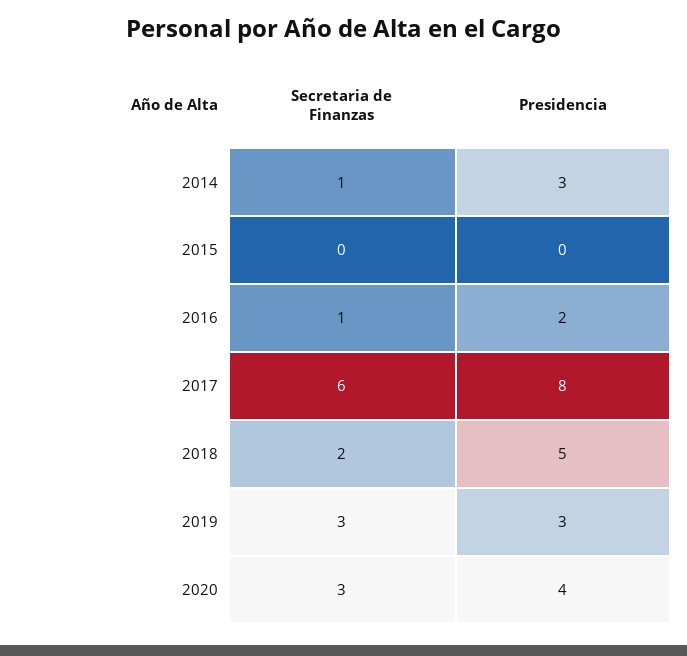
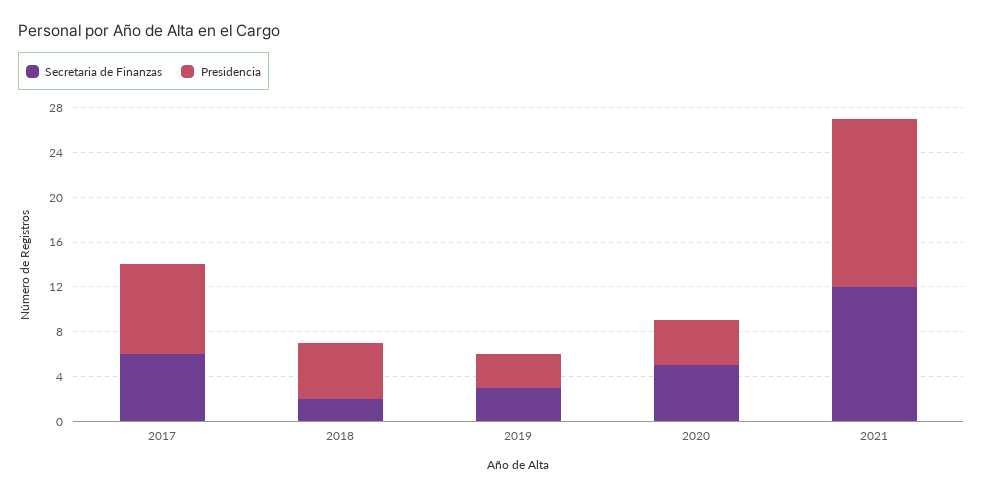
Secretaria de Finanzas, 2014: 1 -> none
Presidencia, 2014: 3 -> none
Secretaria de Finanzas, 2015: 0 -> none
Presidencia, 2015: 0 -> none
Secretaria de Finanzas, 2016: 1 -> none
Presidencia, 2016: 2 -> none
Secretaria de Finanzas, 2020: 3 -> 5
Secretaria de Finanzas, 2021: none -> 12
Presidencia, 2021: none -> 15

